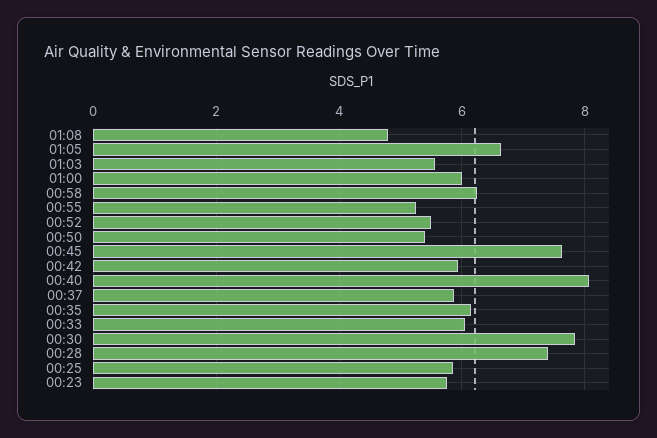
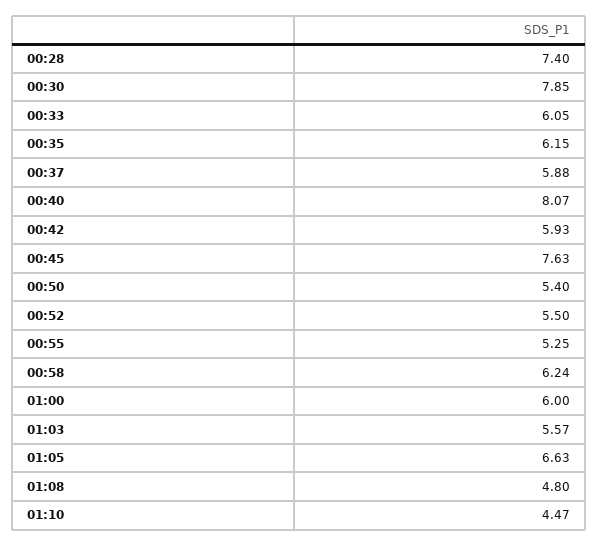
00:25: 5.8 -> none
00:23: 5.8 -> none
01:10: none -> 4.47

